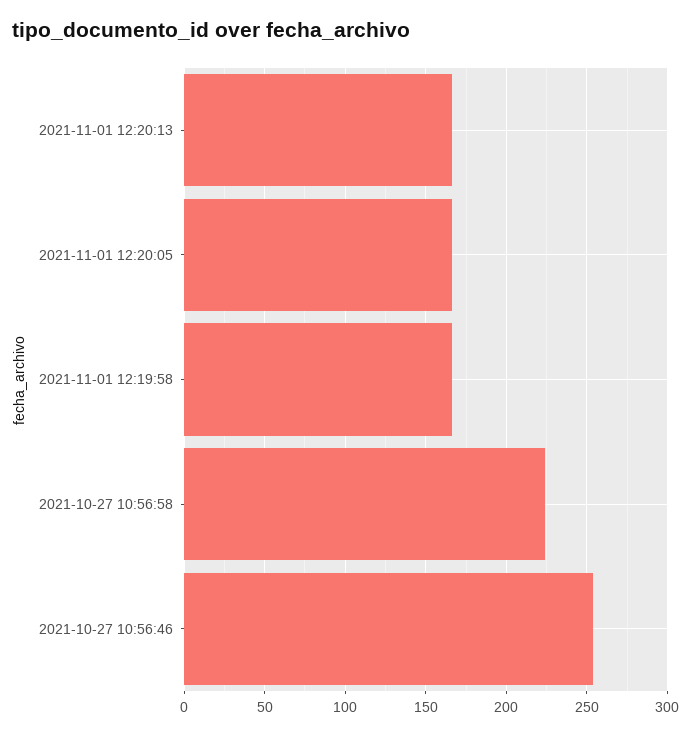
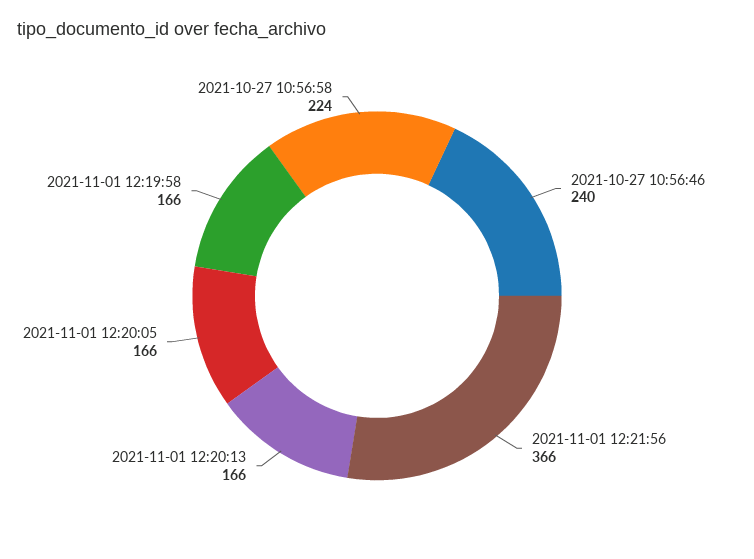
2021-10-27 10:56:46: 255 -> 240
2021-11-01 12:21:56: none -> 366

